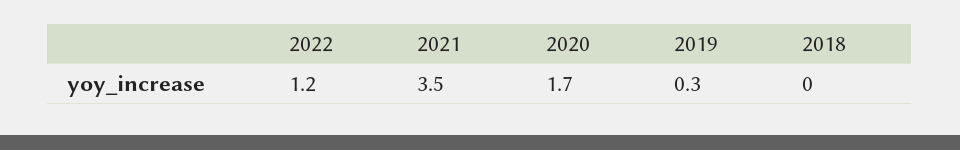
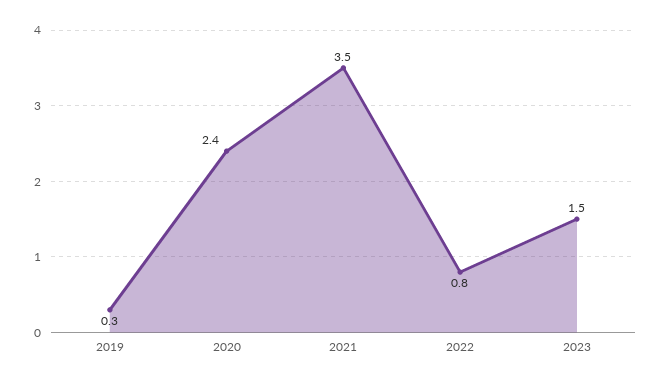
2022: 1.2 -> 0.8
2020: 1.7 -> 2.4
2018: 0 -> none
2023: none -> 1.5

